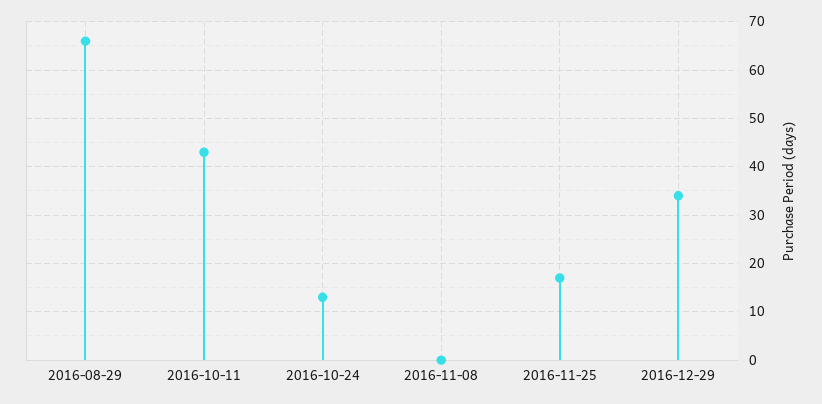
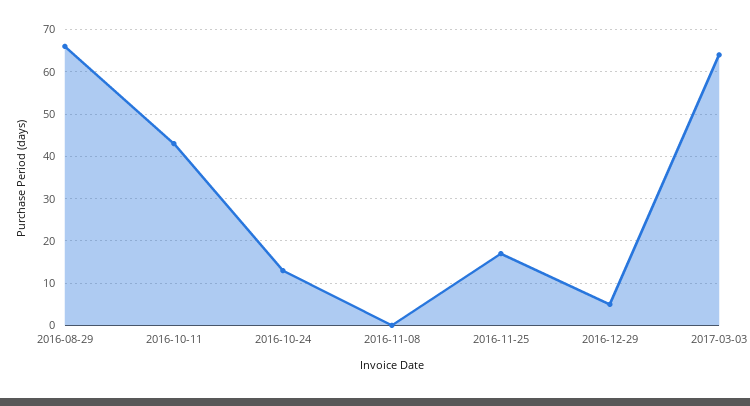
2016-12-29: 35 -> 5
2017-03-03: none -> 65

